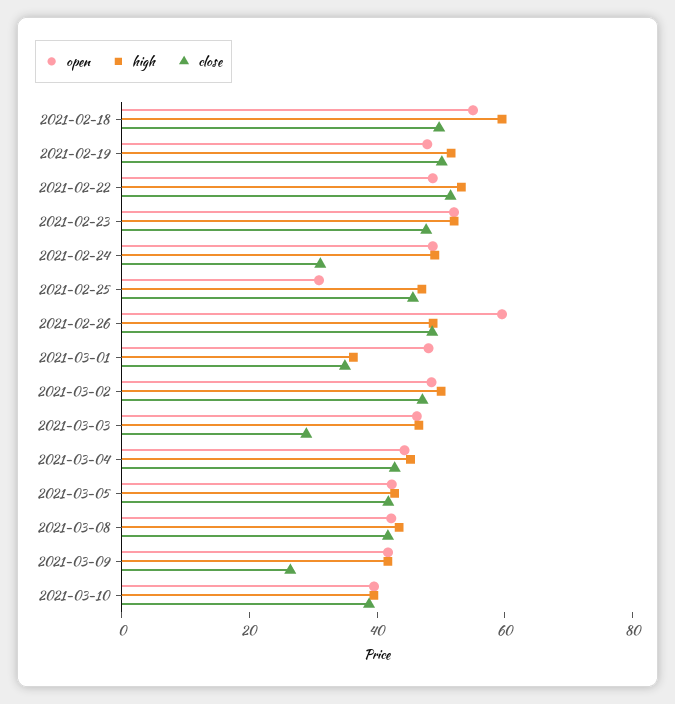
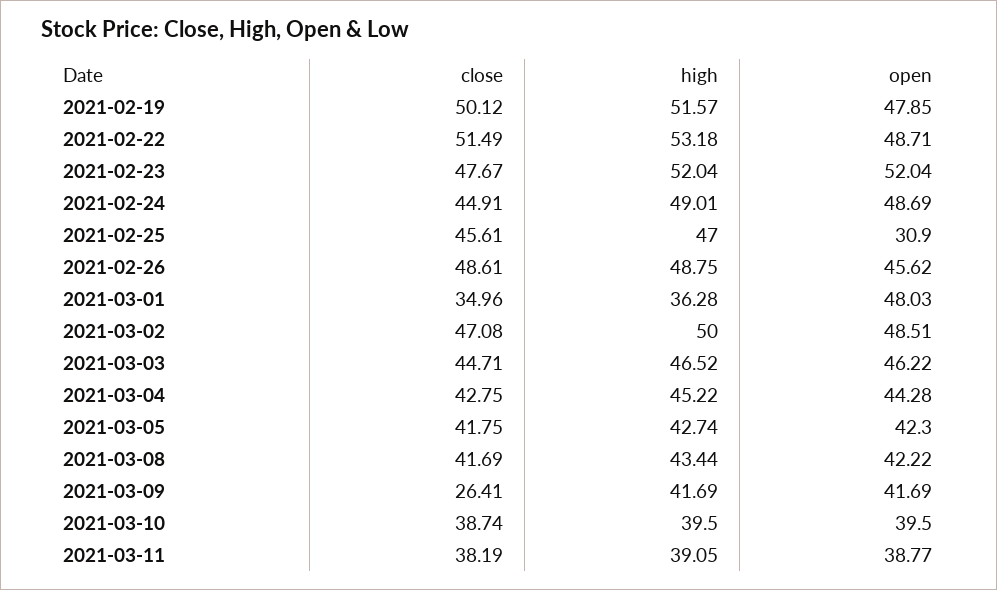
open, 2021-02-18: 55 -> none
high, 2021-02-18: 60 -> none
close, 2021-02-18: 50 -> none
close, 2021-02-24: 30 -> 44.91
open, 2021-02-26: 60 -> 45.62
close, 2021-03-03: 30 -> 44.71
close, 2021-03-11: none -> 38.19
high, 2021-03-11: none -> 39.05
open, 2021-03-11: none -> 38.77

